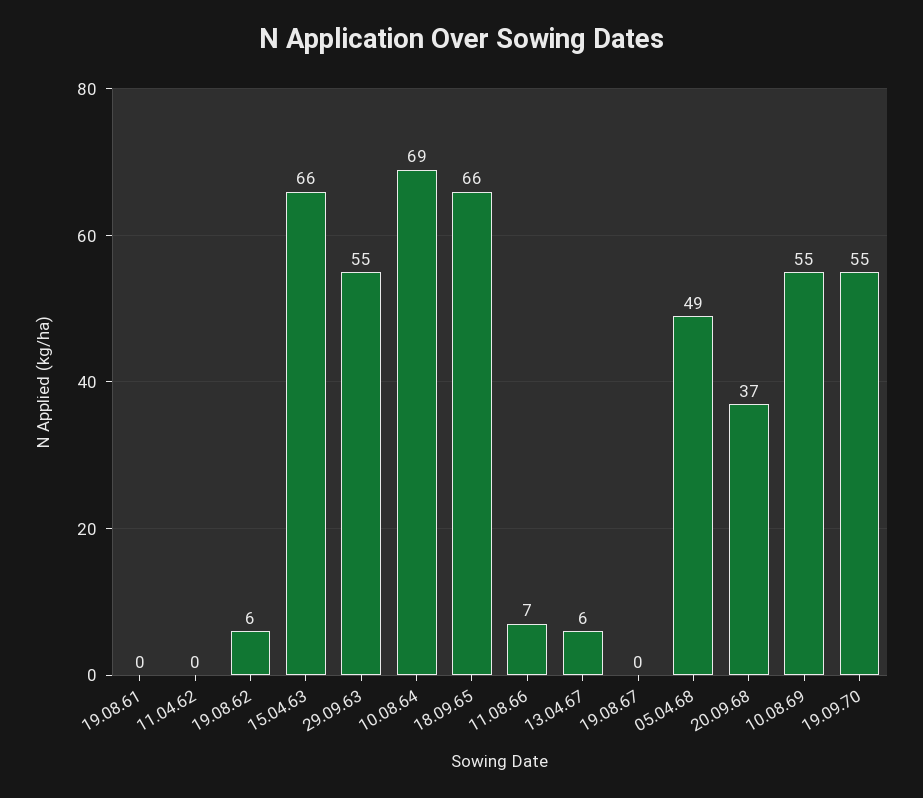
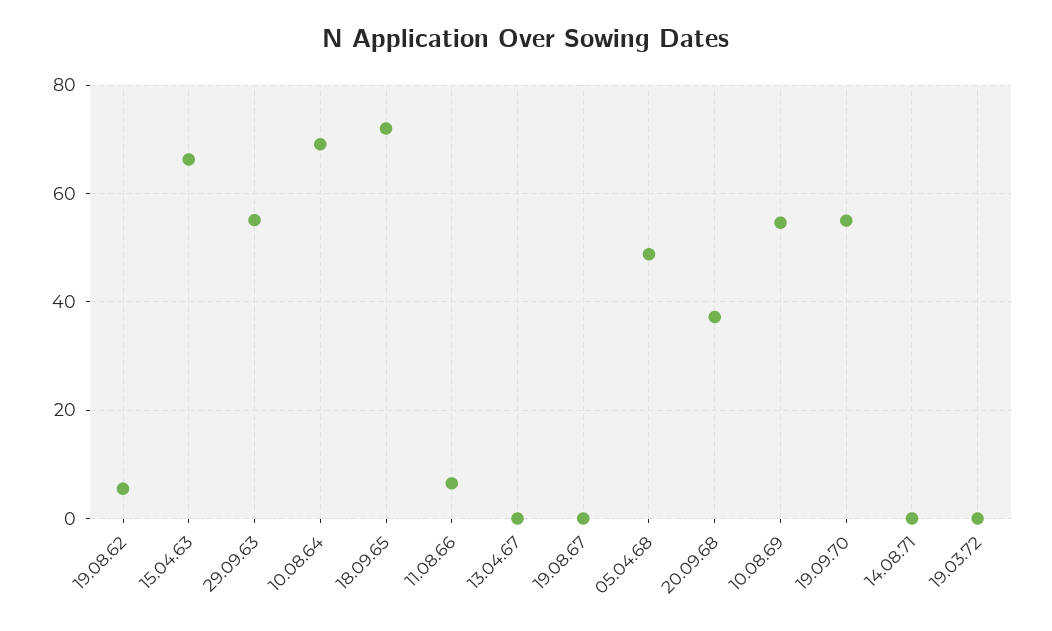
19.08.61: 0 -> none
11.04.62: 0 -> none
18.09.65: 66 -> 72
13.04.67: 6 -> 0
14.08.71: none -> 0
19.03.72: none -> 0

